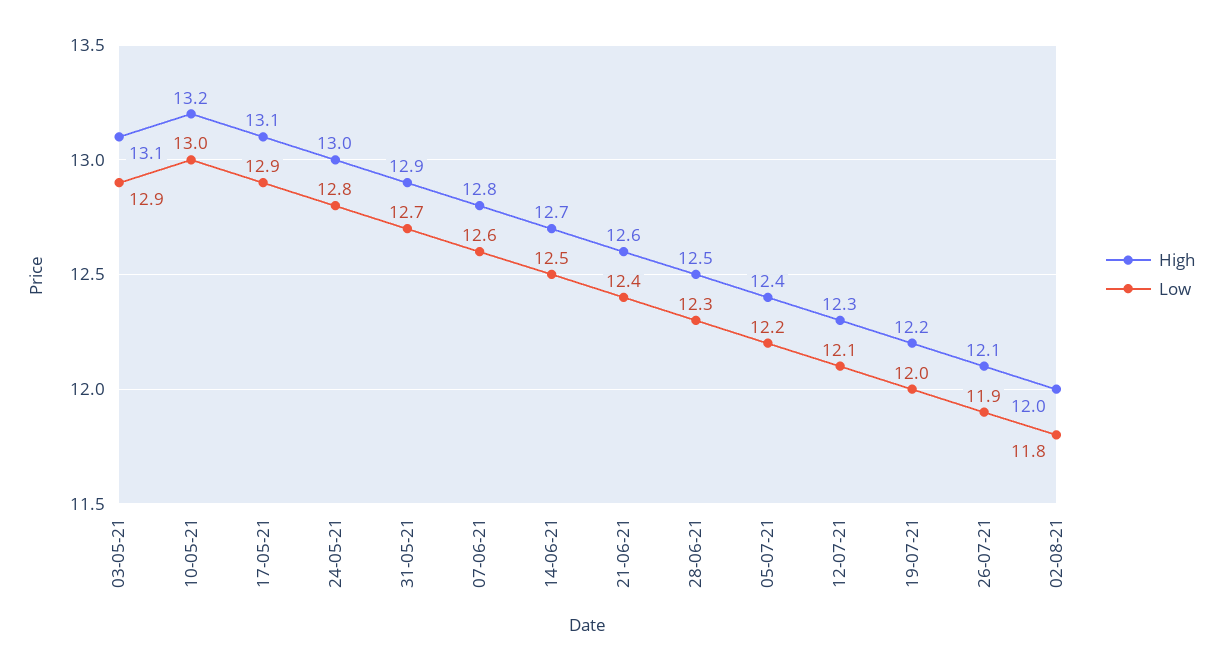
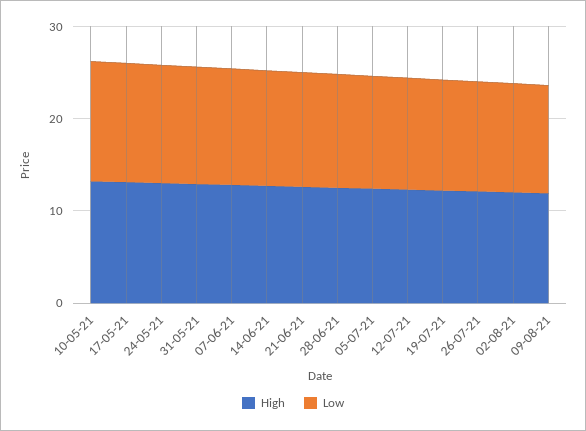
High, 03-05-21: 13.1 -> none
Low, 03-05-21: 12.9 -> none
High, 09-08-21: none -> 12
Low, 09-08-21: none -> 12

